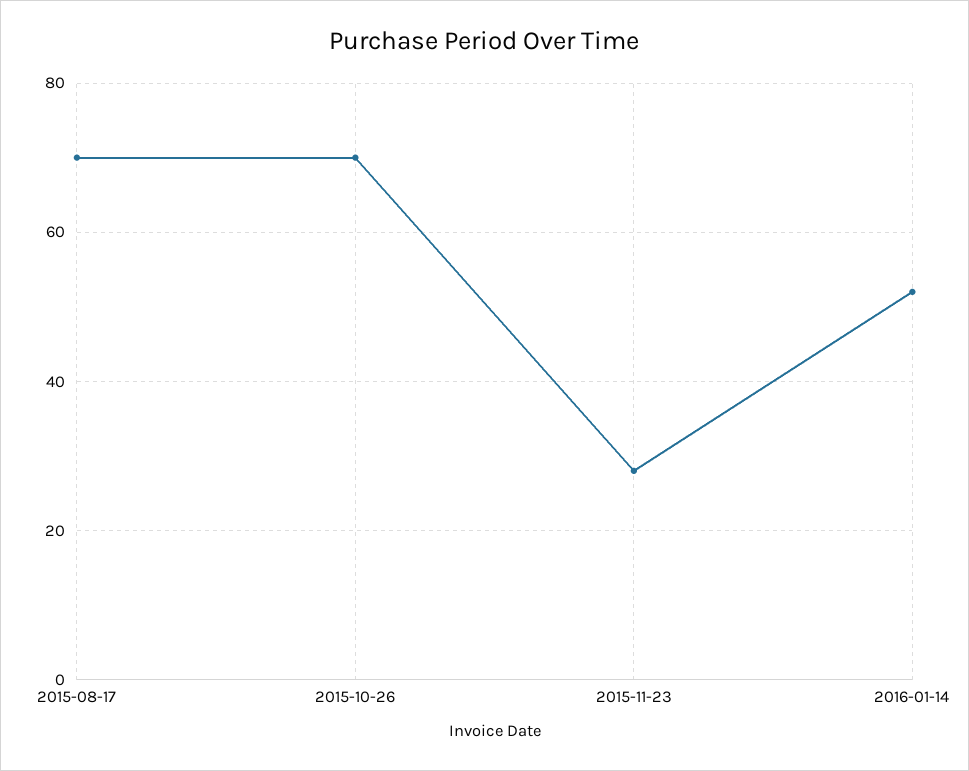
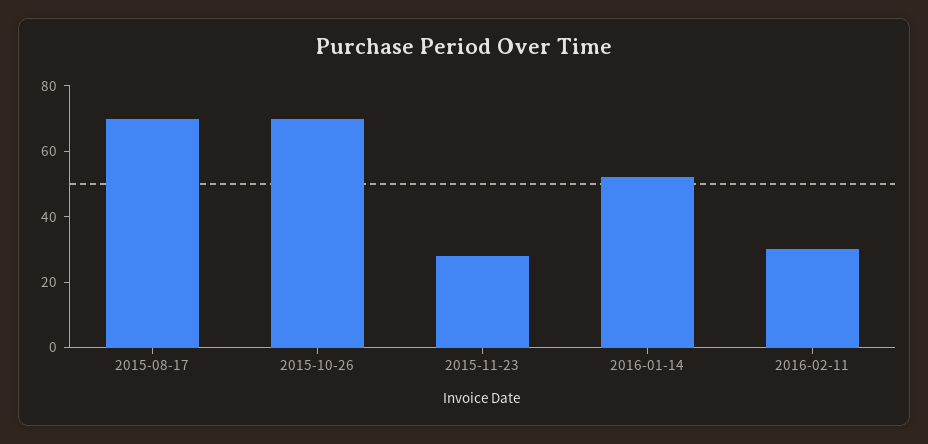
2016-02-11: none -> 30

